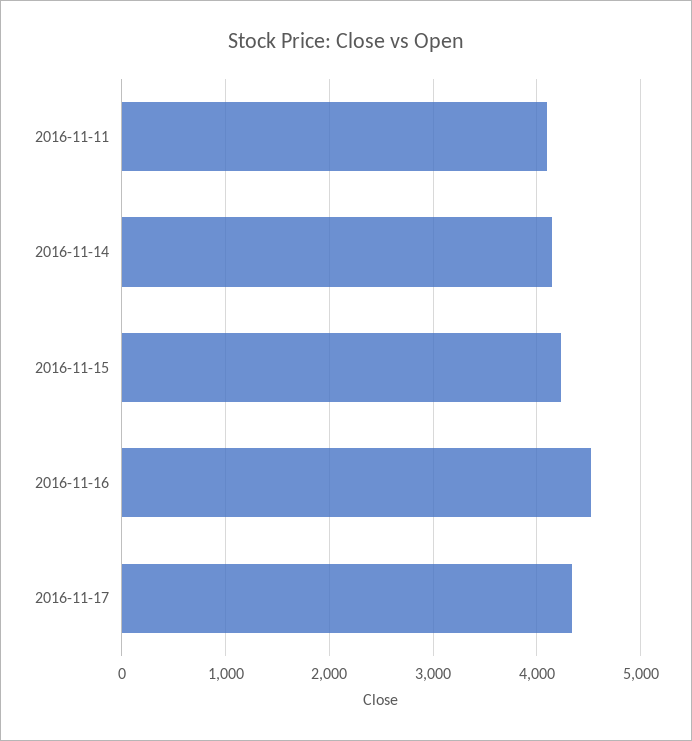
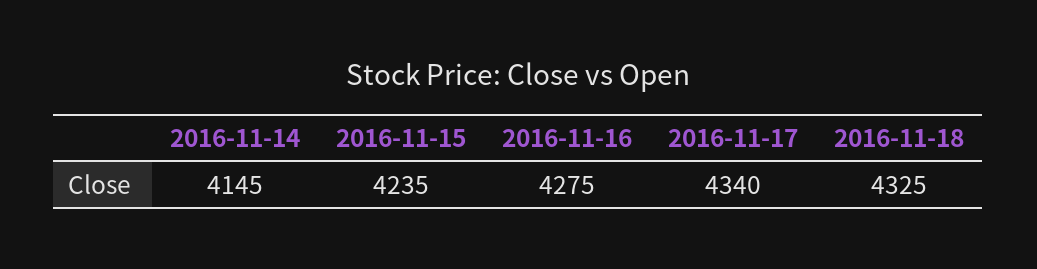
2016-11-11: 4100 -> none
2016-11-16: 4500 -> 4275
2016-11-18: none -> 4325

